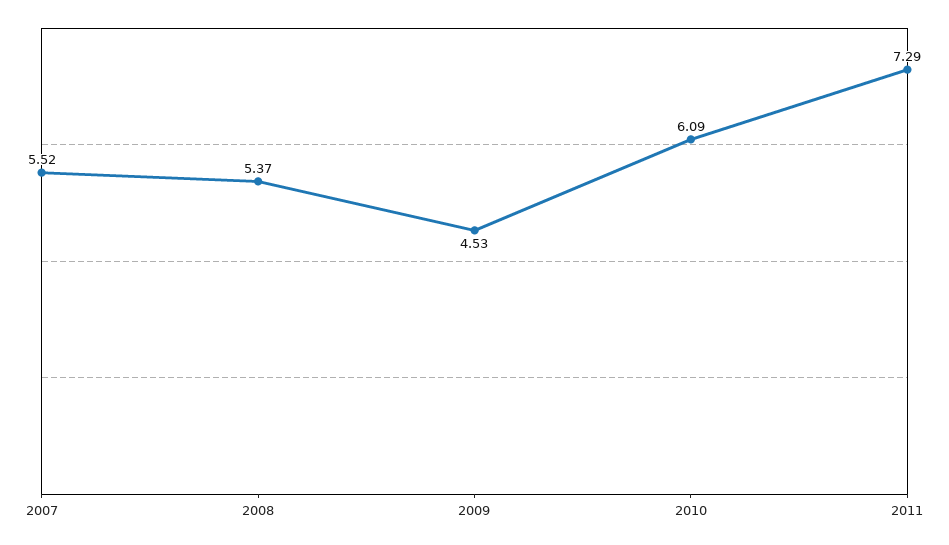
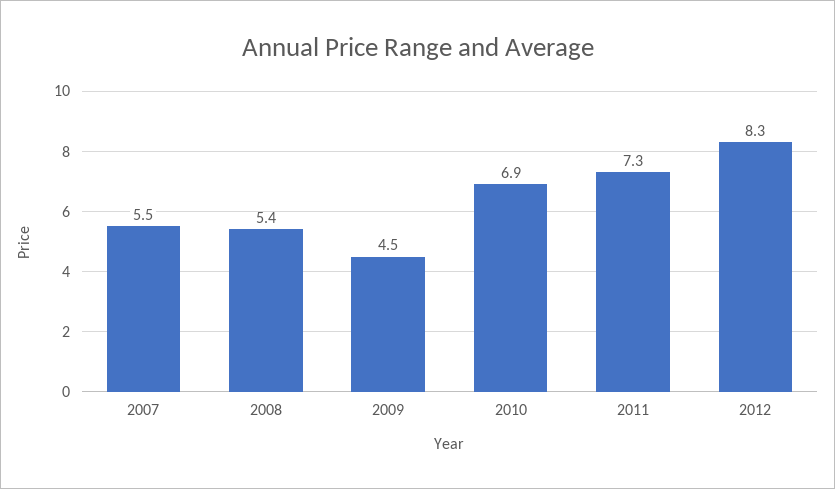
2010: 6.09 -> 6.9
2012: none -> 8.3

